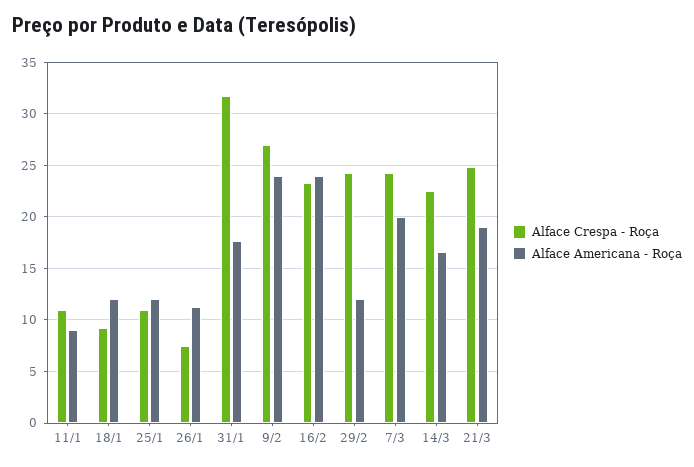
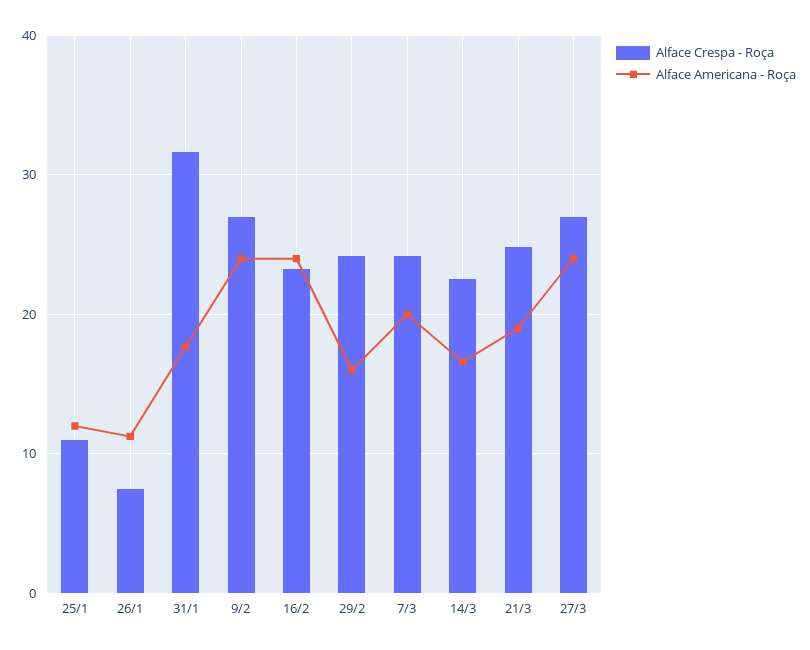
Alface Crespa - Roça, 11/1: 11 -> none
Alface Americana - Roça, 11/1: 9 -> none
Alface Crespa - Roça, 18/1: 9 -> none
Alface Americana - Roça, 18/1: 12 -> none
Alface Americana - Roça, 29/2: 12 -> 16
Alface Crespa - Roça, 27/3: none -> 27
Alface Americana - Roça, 27/3: none -> 24

